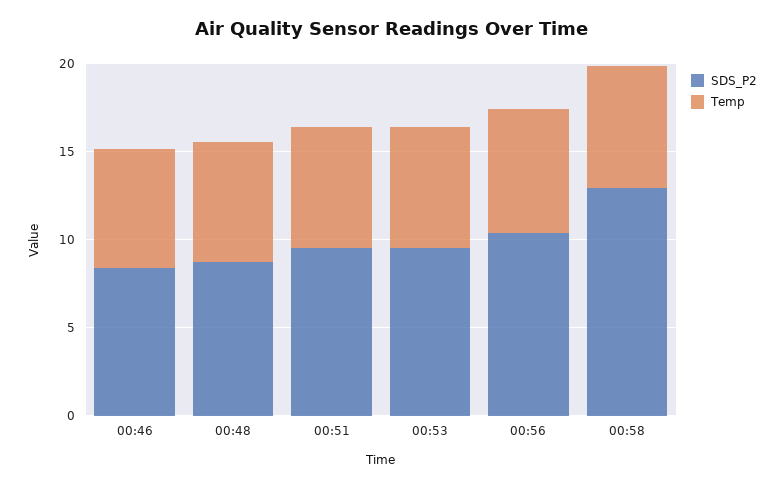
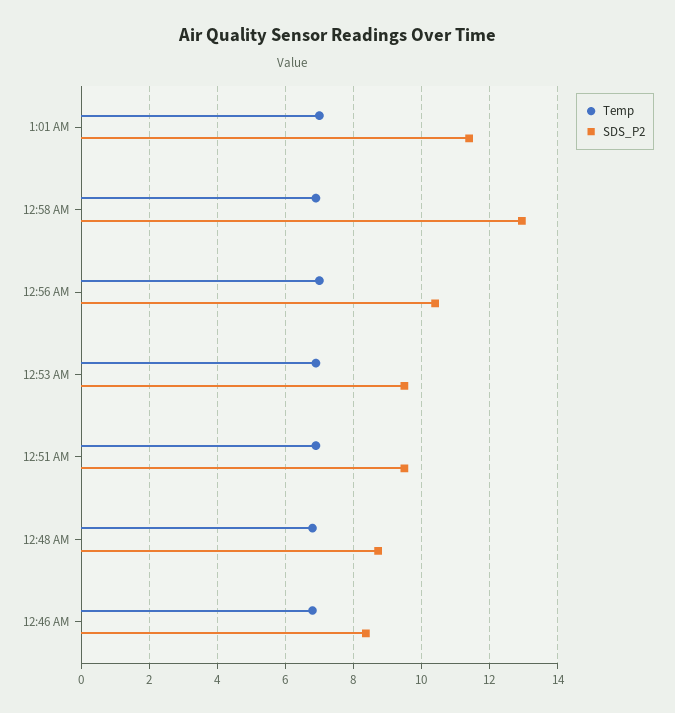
Temp, 1:01 AM: none -> 7
SDS_P2, 1:01 AM: none -> 11.4

